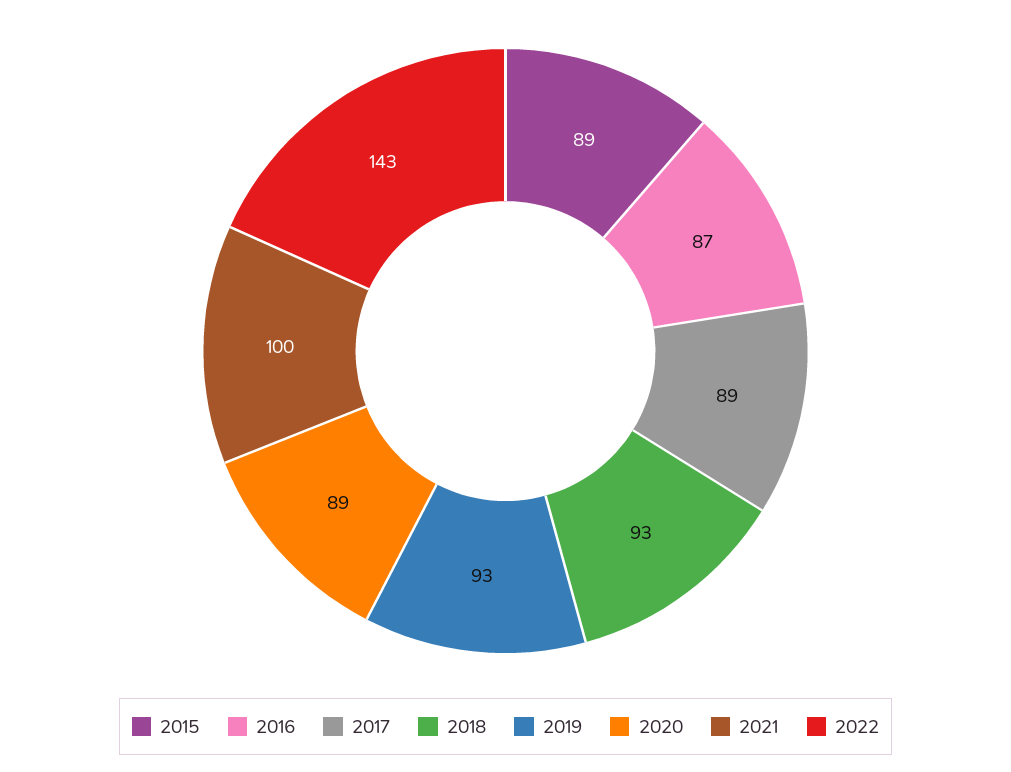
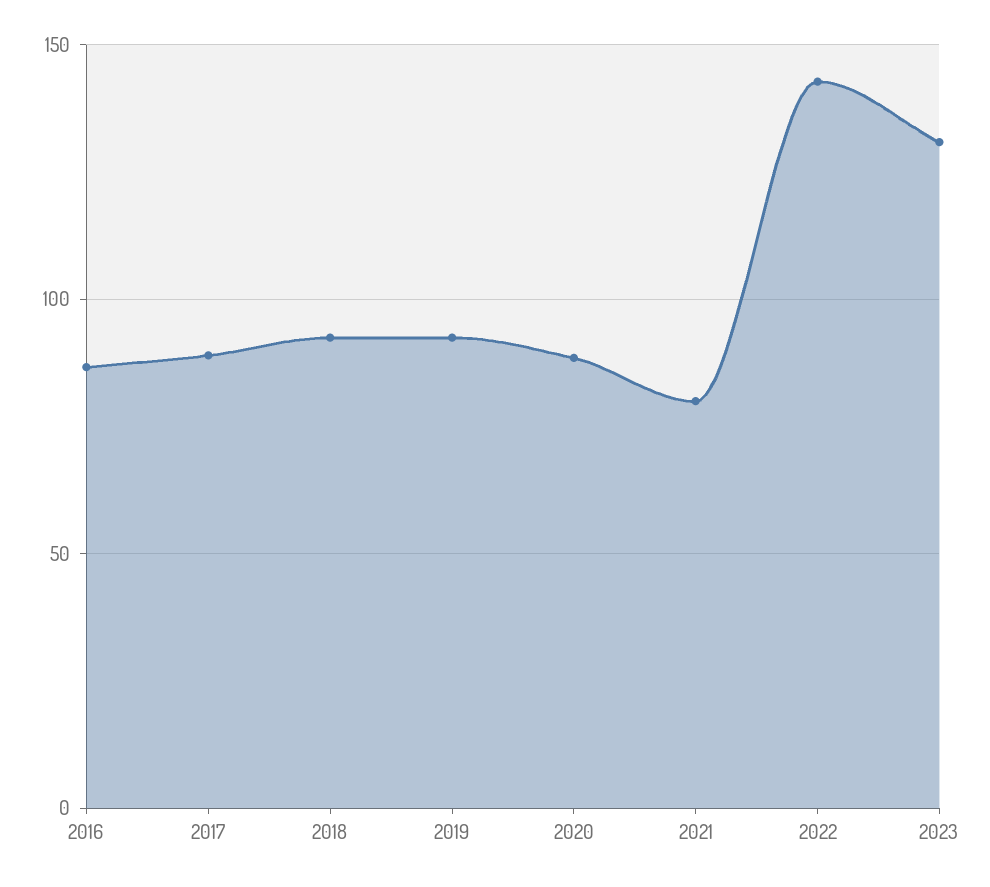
2015: 89 -> none
2021: 100 -> 80
2023: none -> 130

